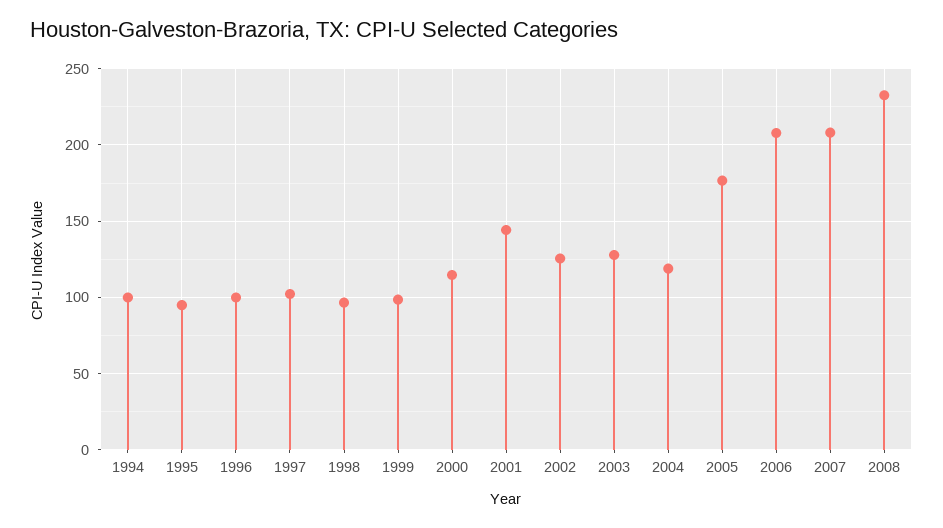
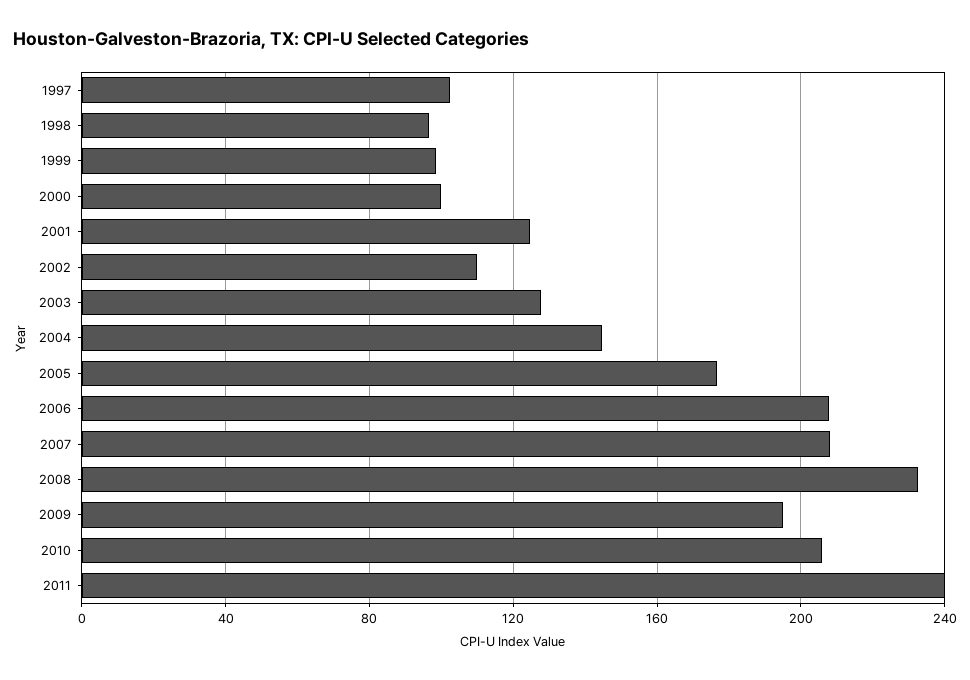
1994: 100 -> none
1995: 95 -> none
1996: 100 -> none
2000: 115 -> 100
2001: 145 -> 125
2002: 125 -> 110
2004: 120 -> 145
2009: none -> 195
2010: none -> 205
2011: none -> 240

